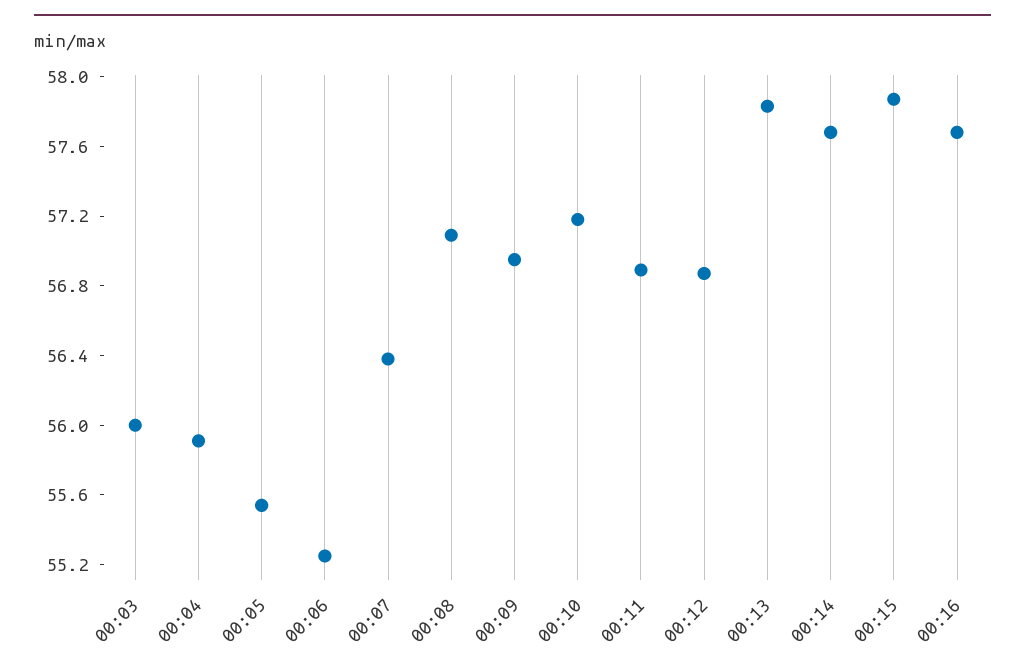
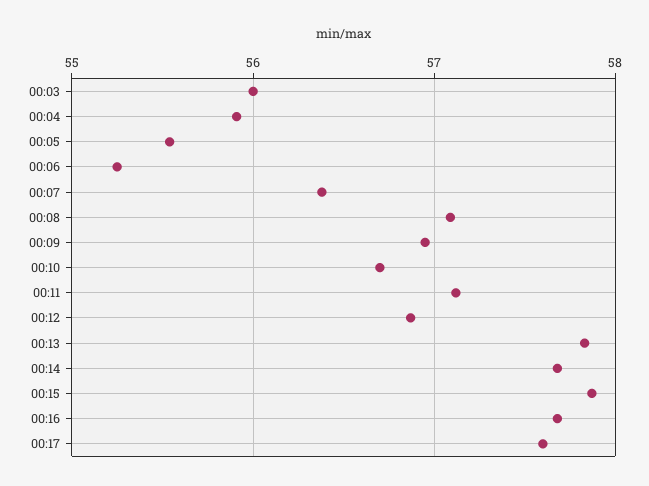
00:10: 57.2 -> 56.7
00:11: 56.9 -> 57.1
00:17: none -> 57.6

